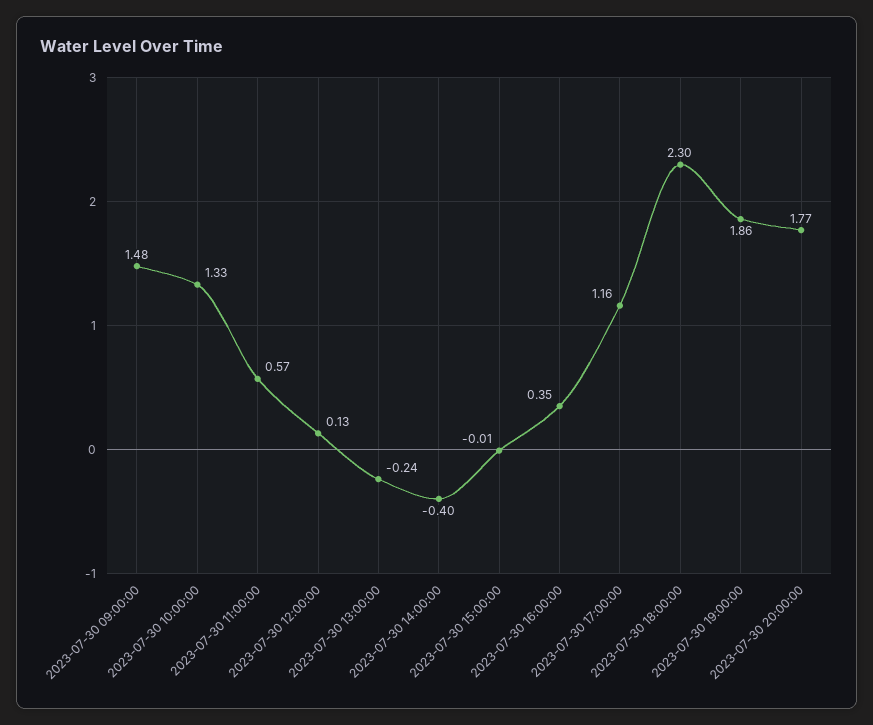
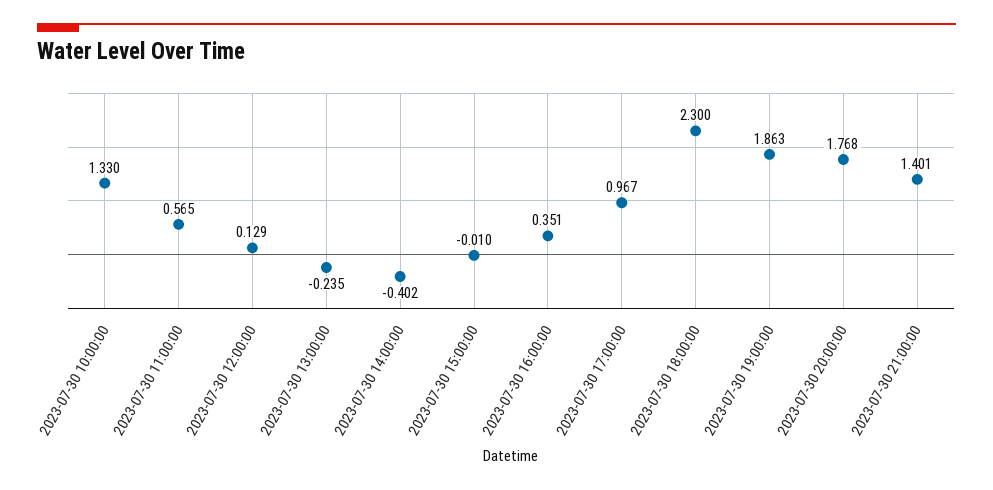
2023-07-30 09:00:00: 1.48 -> none
2023-07-30 17:00:00: 1.16 -> 0.967
2023-07-30 21:00:00: none -> 1.401

